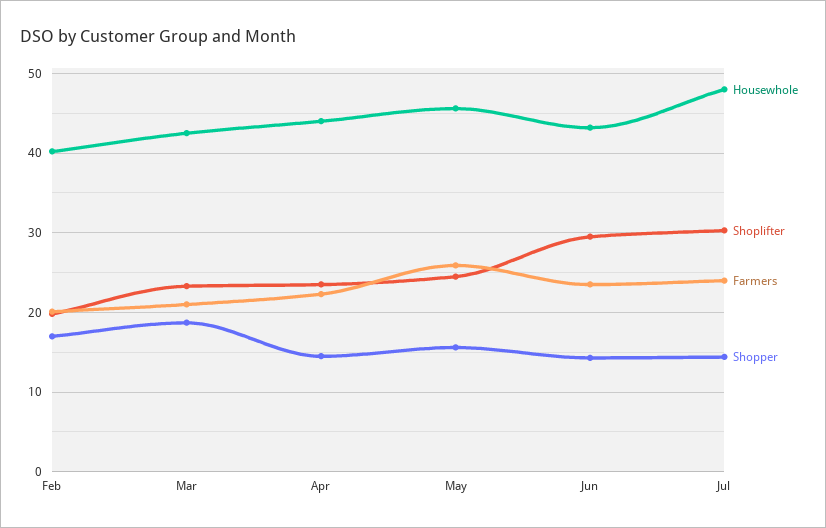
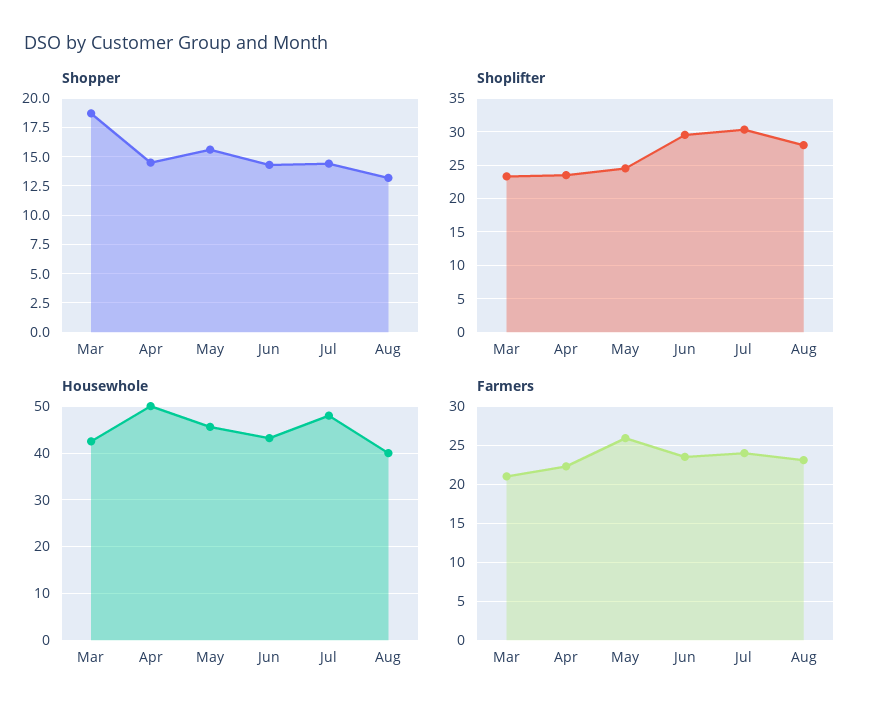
Housewhole, Feb: 40 -> none
Shoplifter, Feb: 20 -> none
Farmers, Feb: 20 -> none
Shopper, Feb: 17 -> none
Housewhole, Apr: 44 -> 50
Shopper, Aug: none -> 12.5
Shoplifter, Aug: none -> 28
Housewhole, Aug: none -> 40
Farmers, Aug: none -> 23

